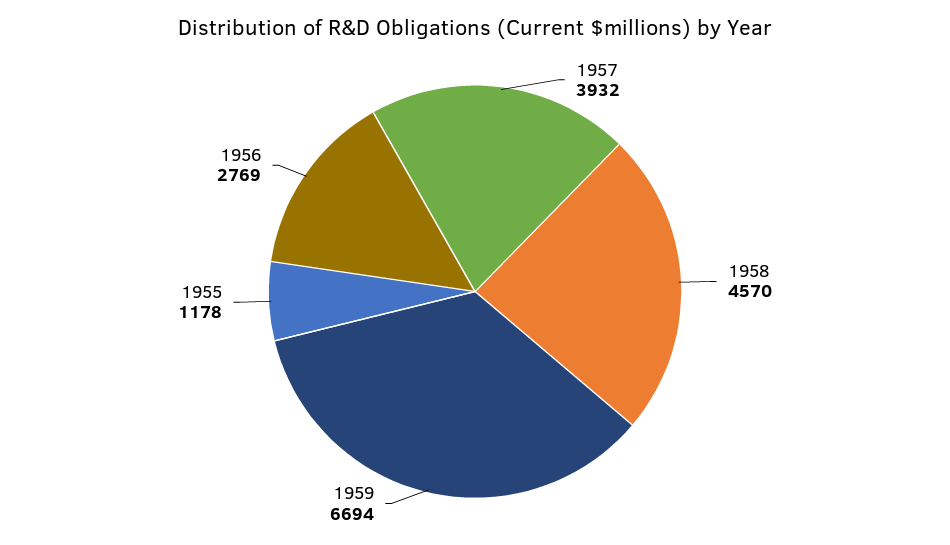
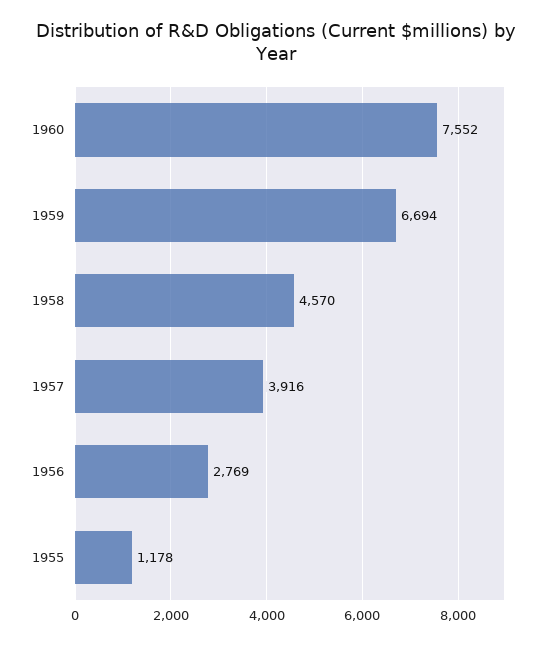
1957: 3932 -> 3916
1960: none -> 7552

